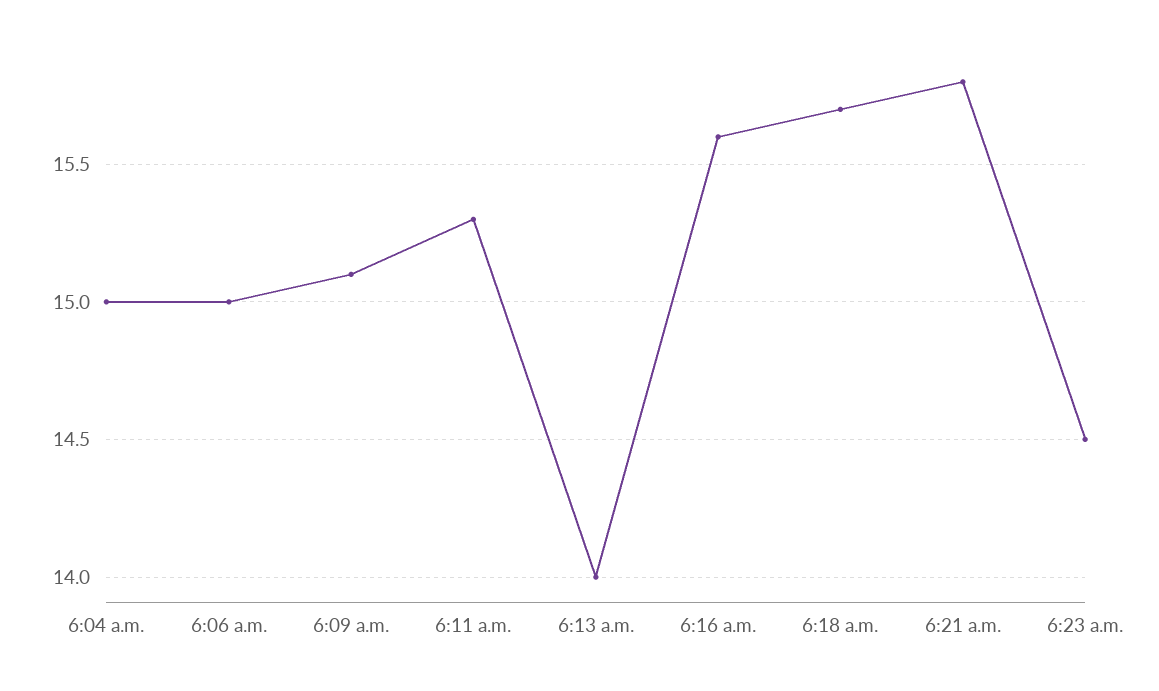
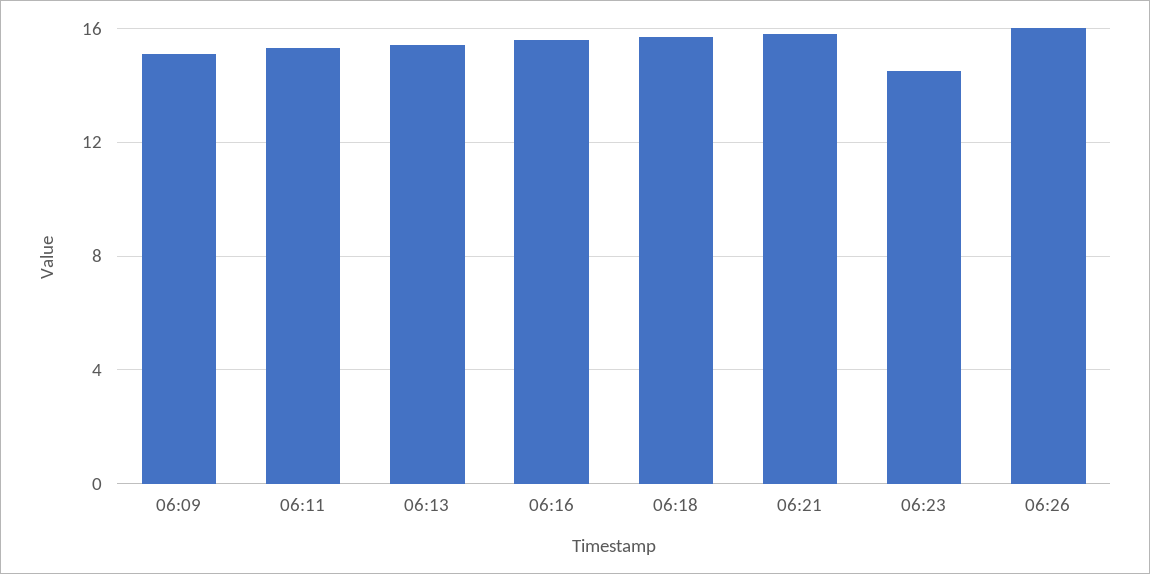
6:04 a.m.: 15 -> none
6:06 a.m.: 15 -> none
6:13 a.m.: 14 -> 15.5
06:26: none -> 16

